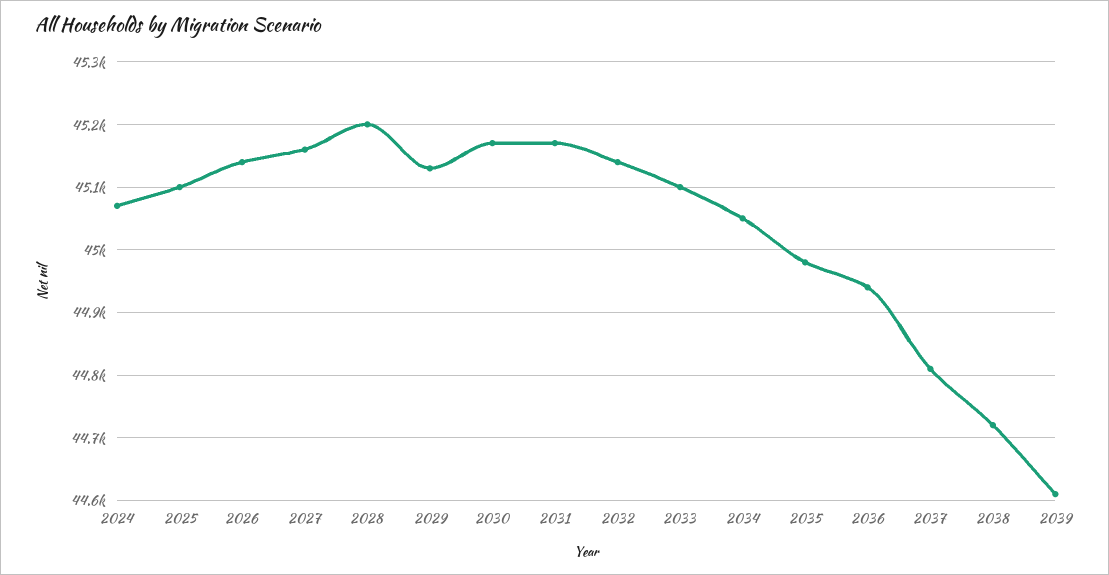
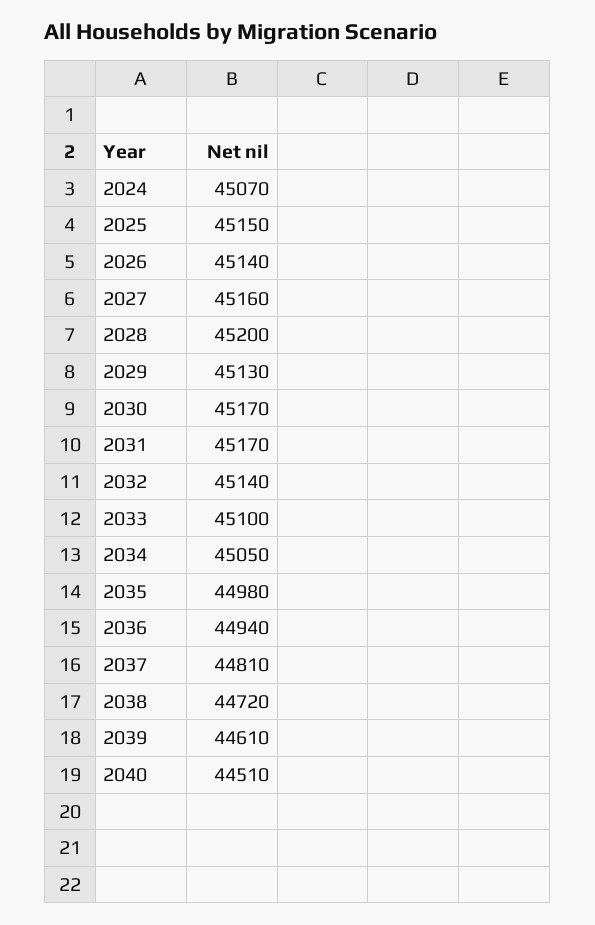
2025: 45100 -> 45150
2040: none -> 44510

